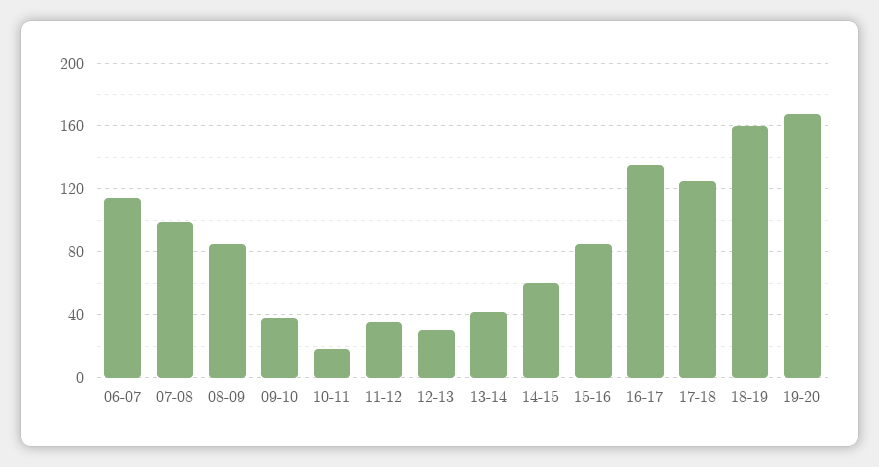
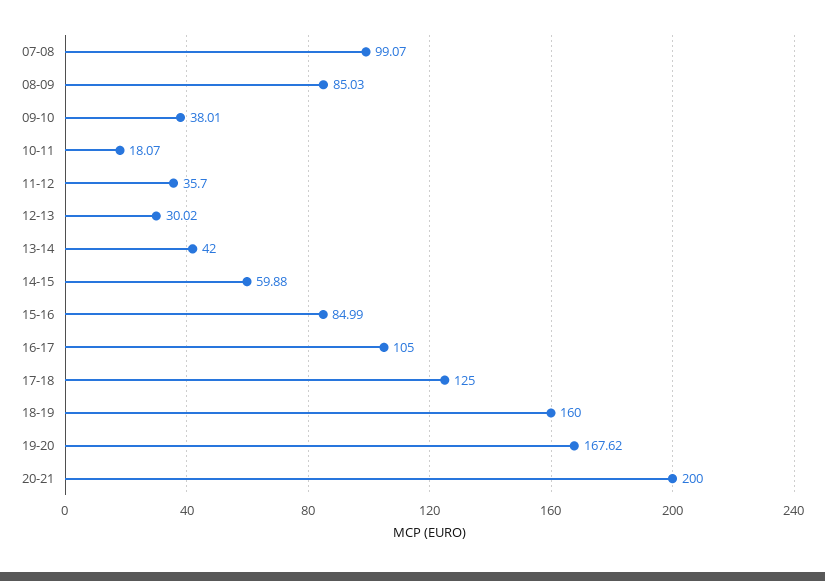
06-07: 115 -> none
16-17: 135 -> 105
20-21: none -> 200

